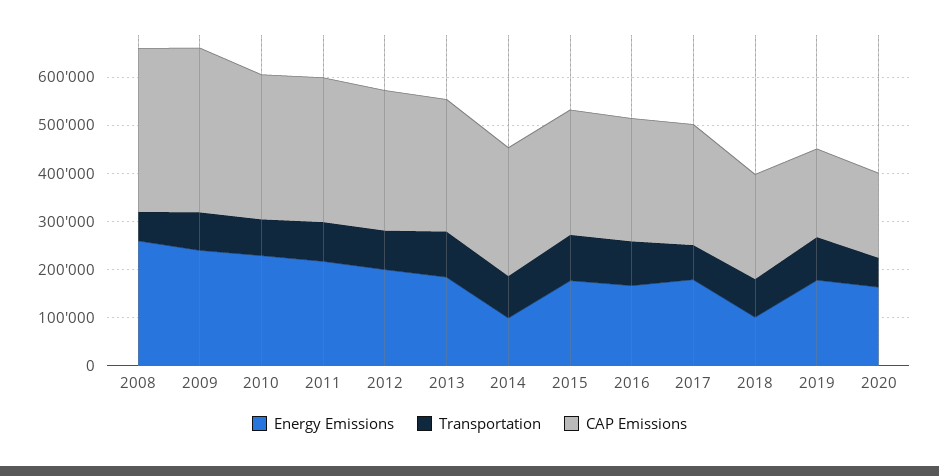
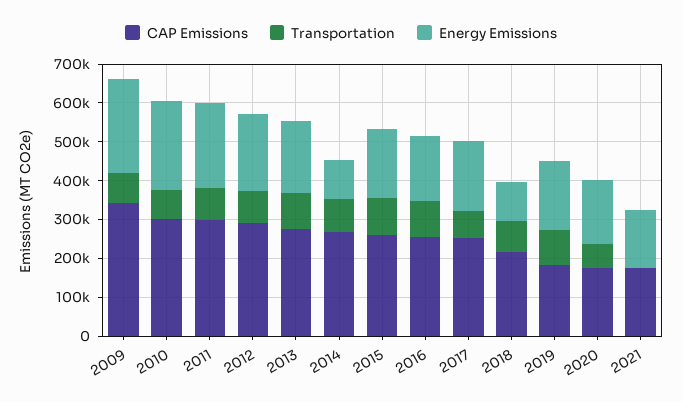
Energy Emissions, 2008: 260000 -> none
Transportation, 2008: 60000 -> none
CAP Emissions, 2008: 340000 -> none
CAP Emissions, 2021: none -> 175000
Transportation, 2021: none -> 0
Energy Emissions, 2021: none -> 150000

